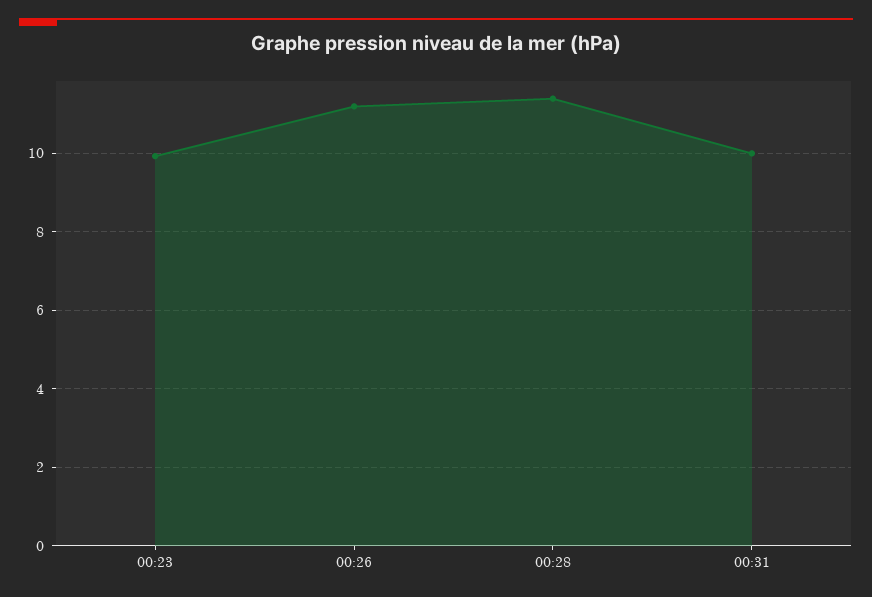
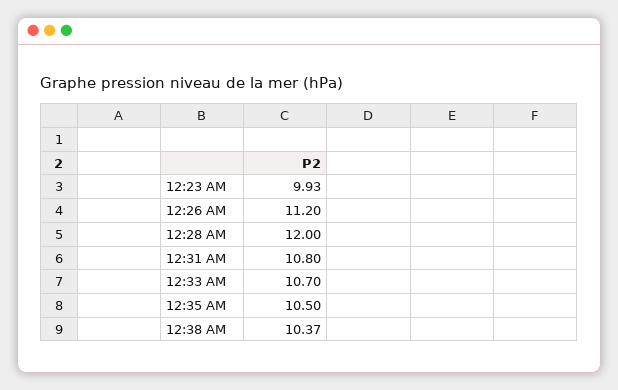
00:28: 11.4 -> 12
00:31: 10 -> 10.8
12:33 AM: none -> 10.7
12:35 AM: none -> 10.5
12:38 AM: none -> 10.37

